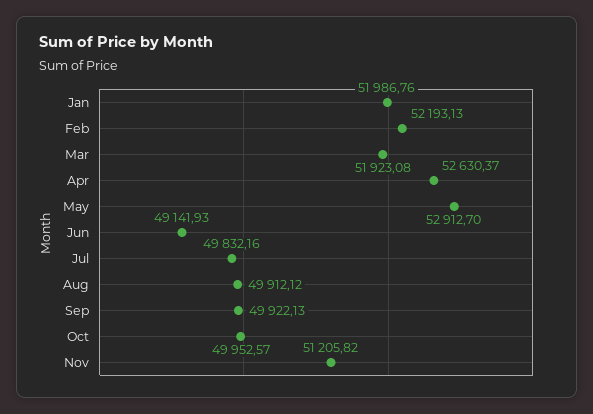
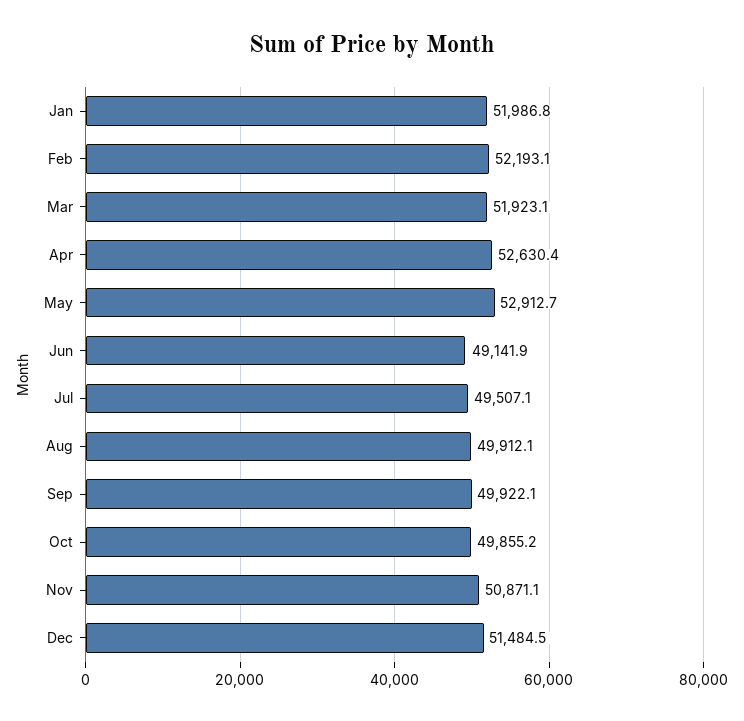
Jul: 49832.16 -> 49507.1
Oct: 49952.57 -> 49855.2
Nov: 51205.82 -> 50871.1
Dec: none -> 51484.5

